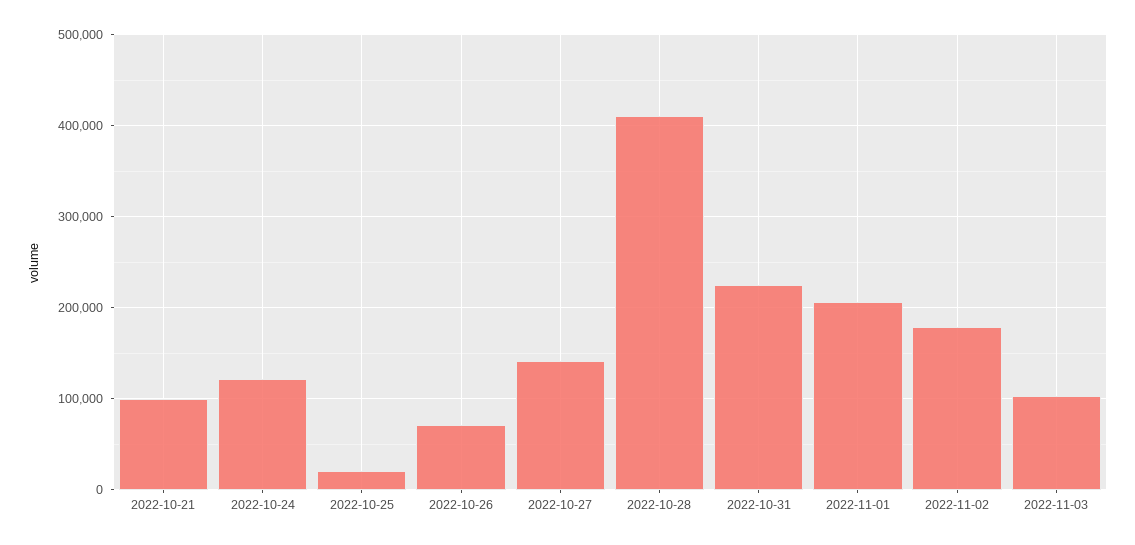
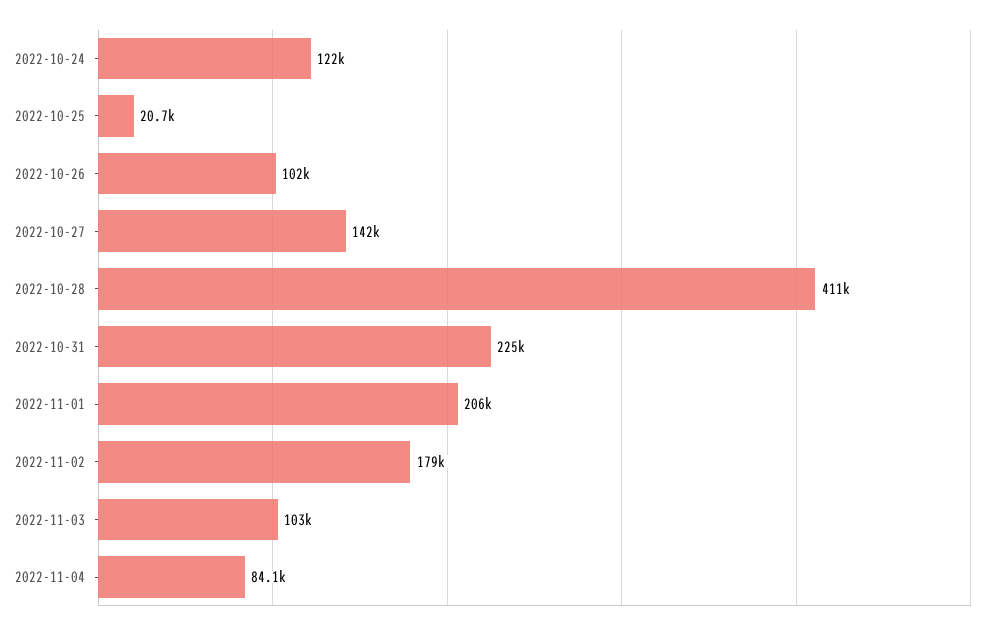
2022-10-21: 100000 -> none
2022-10-26: 70000 -> 102000
2022-11-04: none -> 84100

